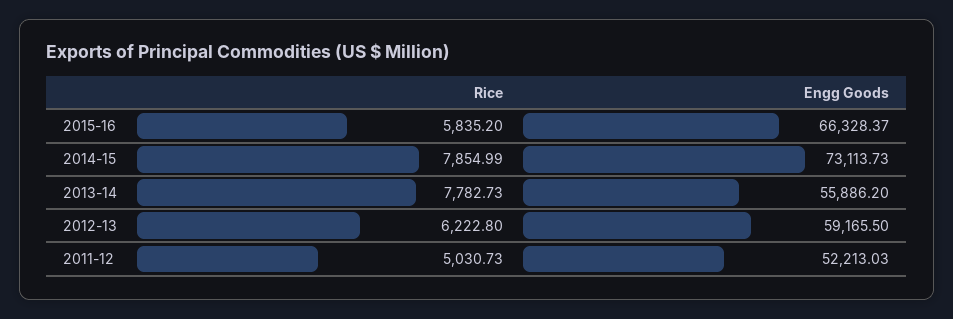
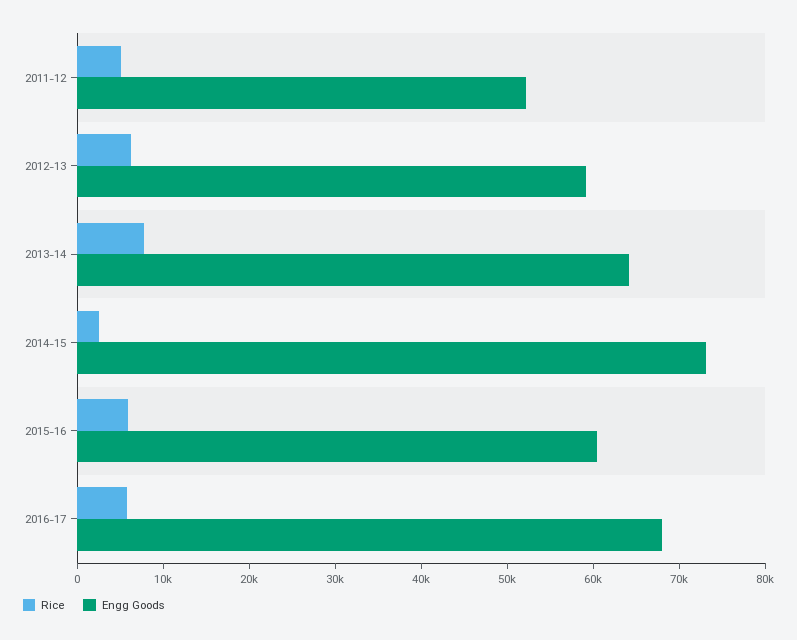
Engg Goods, 2015-16: 66328.37 -> 60000
Rice, 2014-15: 7854.99 -> 2000
Engg Goods, 2013-14: 55886.2 -> 64000
Rice, 2016-17: none -> 6000
Engg Goods, 2016-17: none -> 68000

